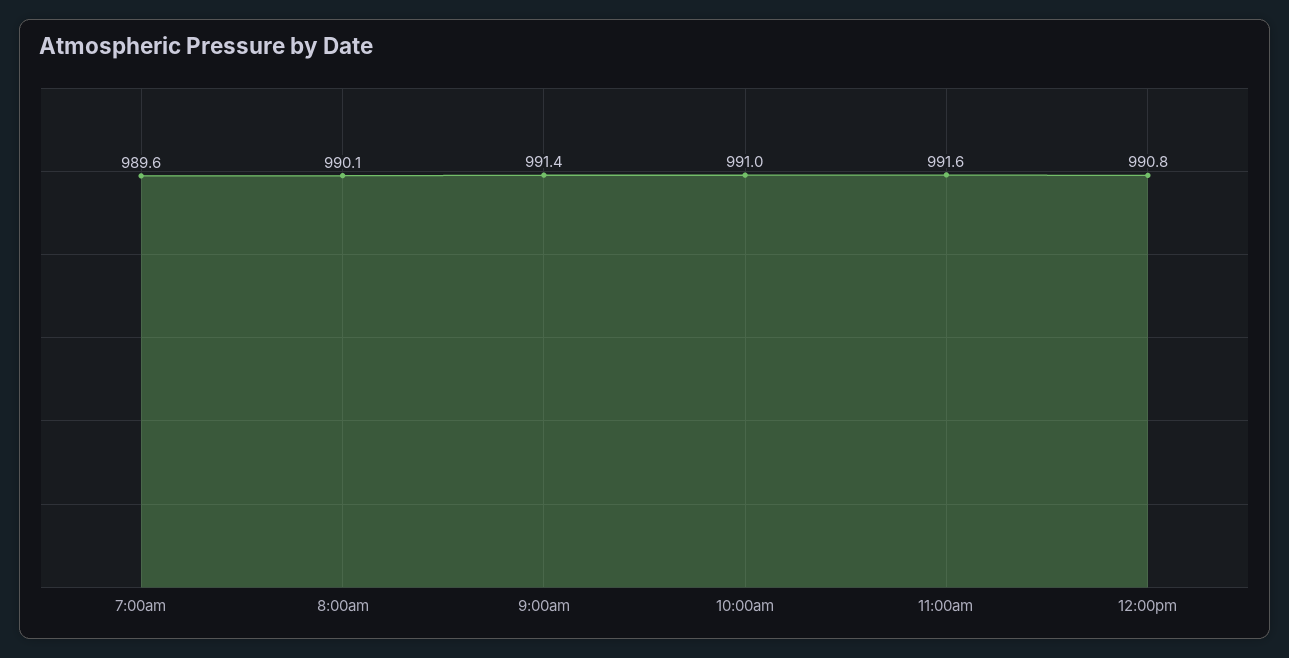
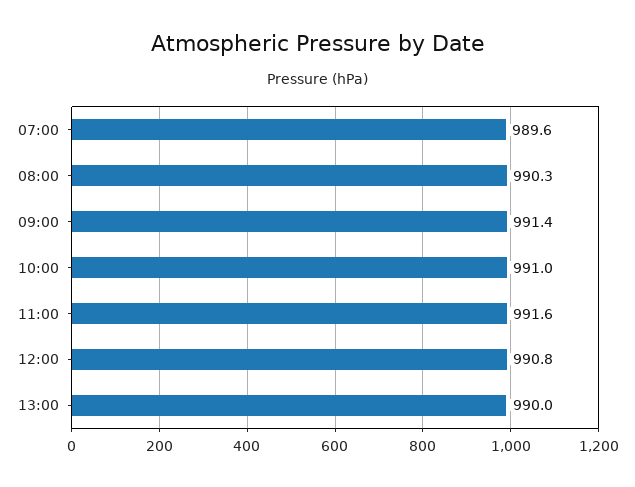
8:00am: 990.1 -> 990.3
13:00: none -> 990

